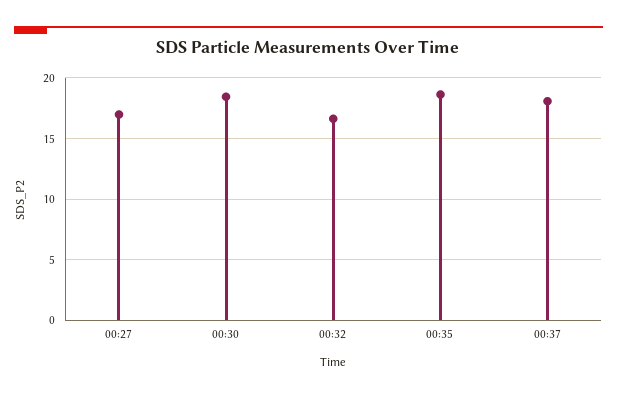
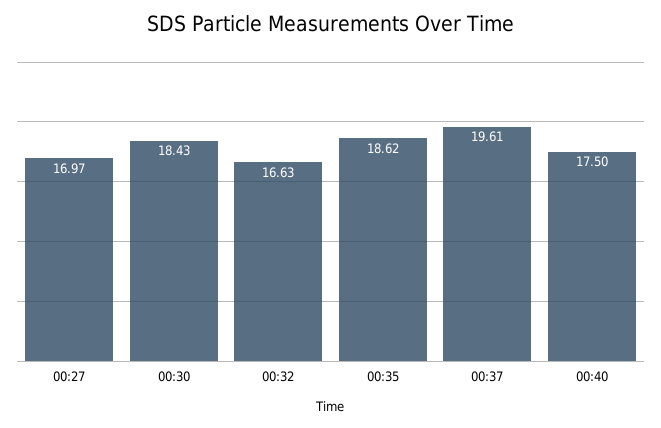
00:37: 18 -> 19.61
00:40: none -> 17.5

